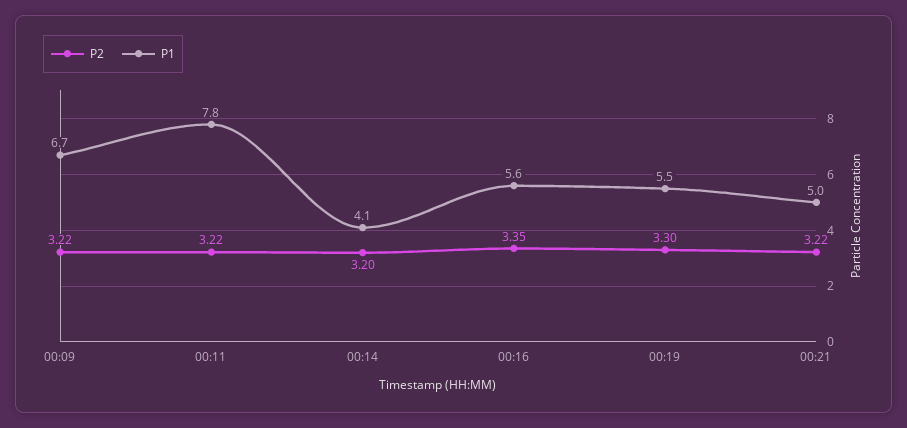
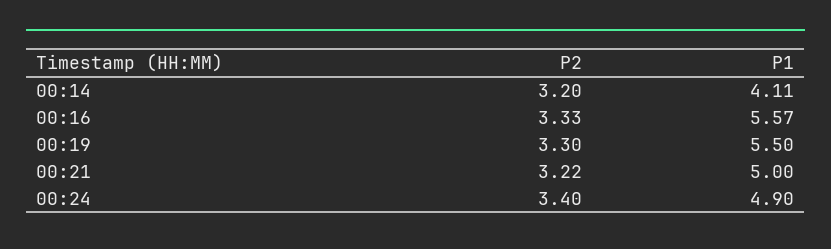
P2, 00:09: 3.22 -> none
P1, 00:09: 6.7 -> none
P2, 00:11: 3.22 -> none
P1, 00:11: 7.8 -> none
P2, 00:16: 3.35 -> 3.33
P2, 00:24: none -> 3.4
P1, 00:24: none -> 4.9

